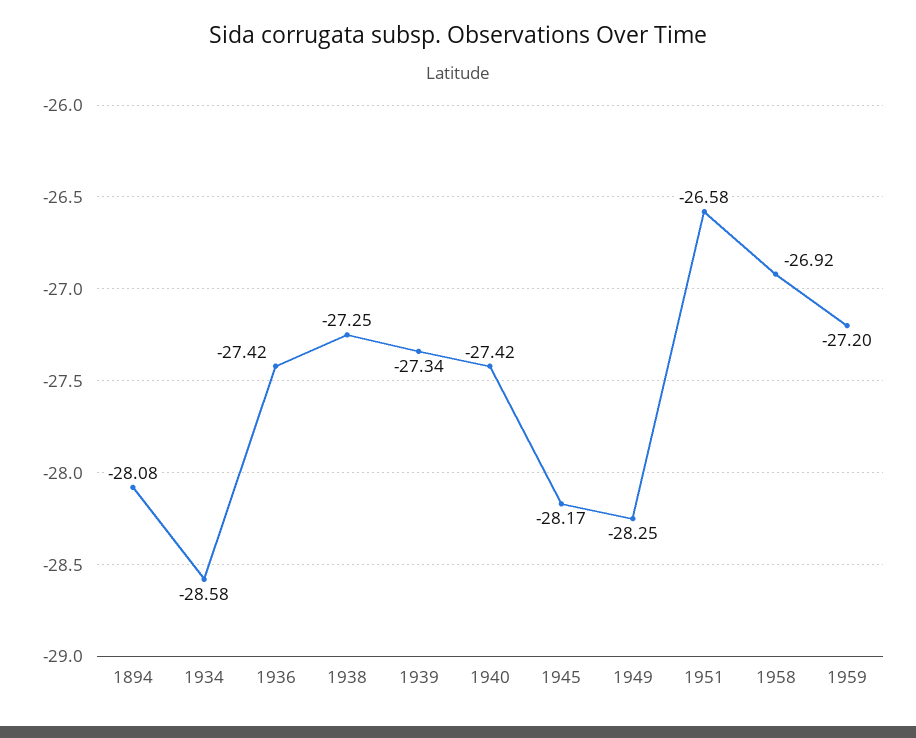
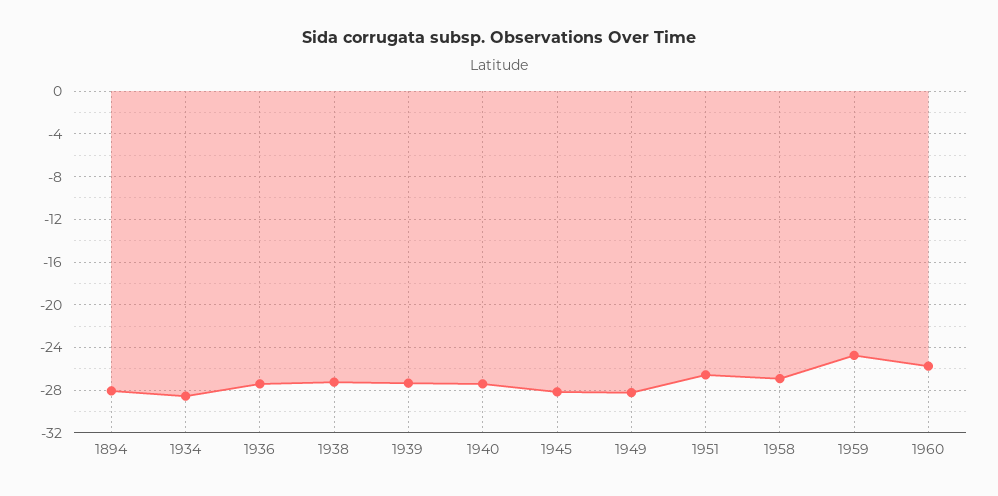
1959: -27.2 -> -25
1960: none -> -26

